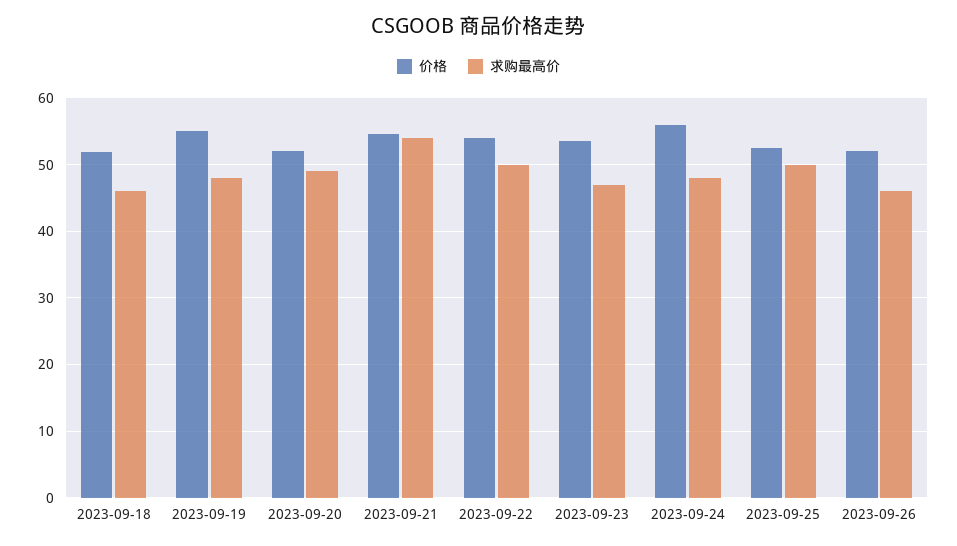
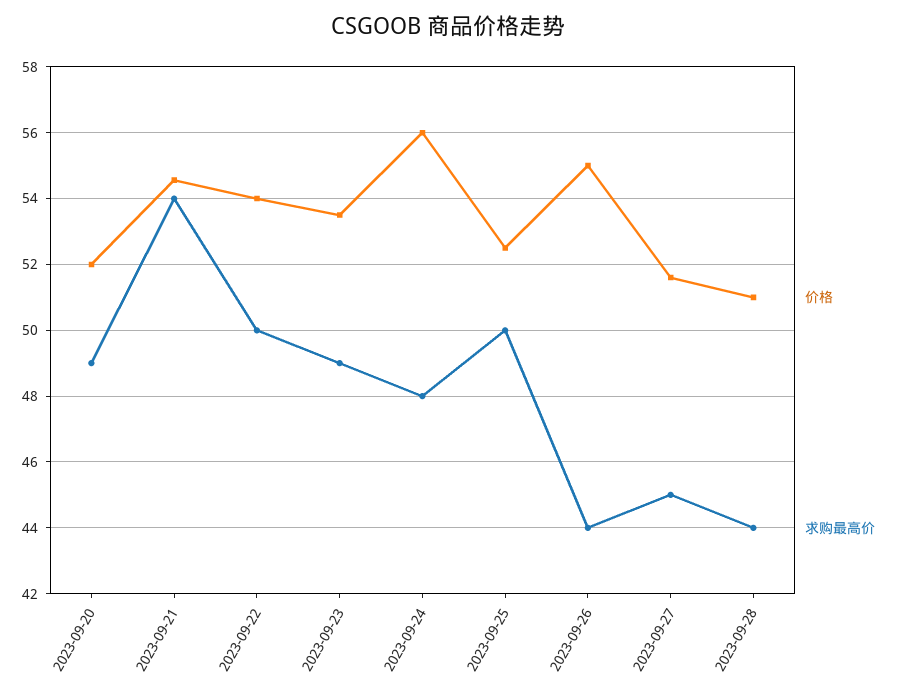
价格, 2023-09-18: 52 -> none
求购最高价, 2023-09-18: 46 -> none
价格, 2023-09-19: 55 -> none
求购最高价, 2023-09-19: 48 -> none
求购最高价, 2023-09-23: 47 -> 49
价格, 2023-09-26: 52 -> 55
求购最高价, 2023-09-26: 46 -> 44
价格, 2023-09-27: none -> 51.6
求购最高价, 2023-09-27: none -> 45
价格, 2023-09-28: none -> 51
求购最高价, 2023-09-28: none -> 44

